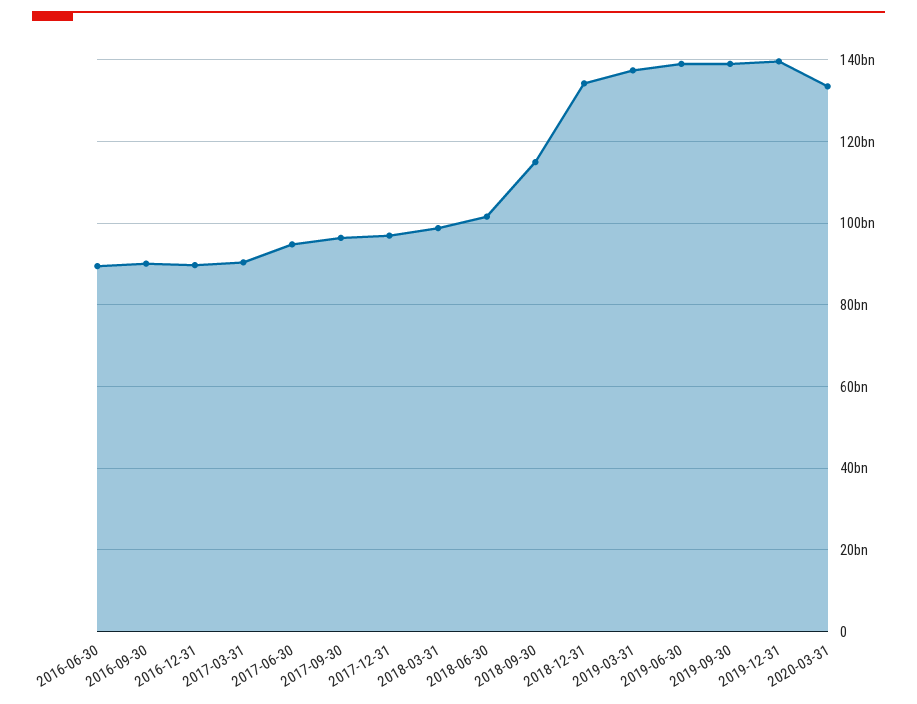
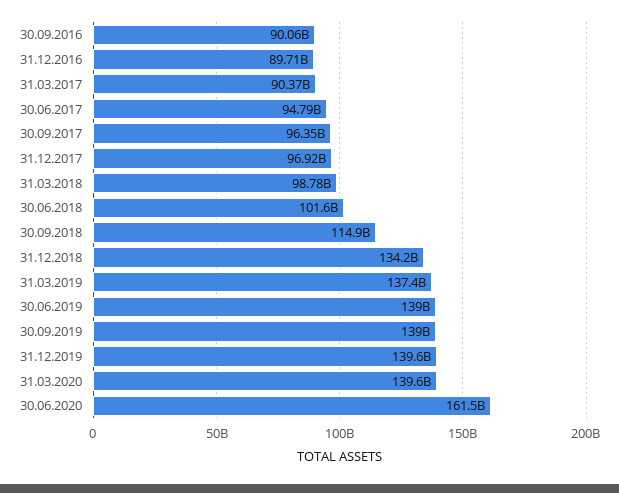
2016-06-30: 90000000000 -> none
2020-03-31: 134000000000 -> 139600000000
30.06.2020: none -> 161500000000

